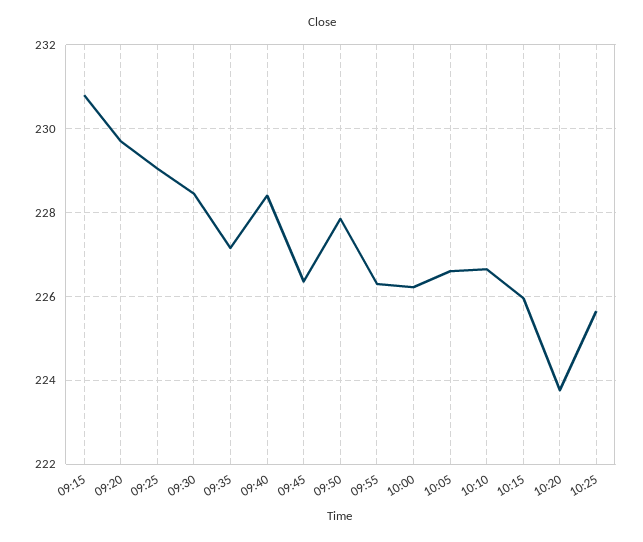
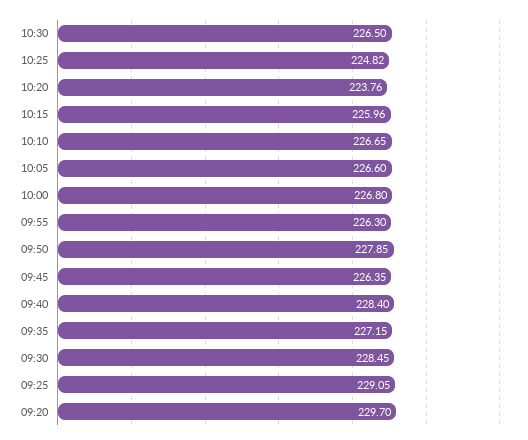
09:15: 230.8 -> none
10:00: 226.2 -> 226.8
10:25: 225.6 -> 224.82
10:30: none -> 226.5

